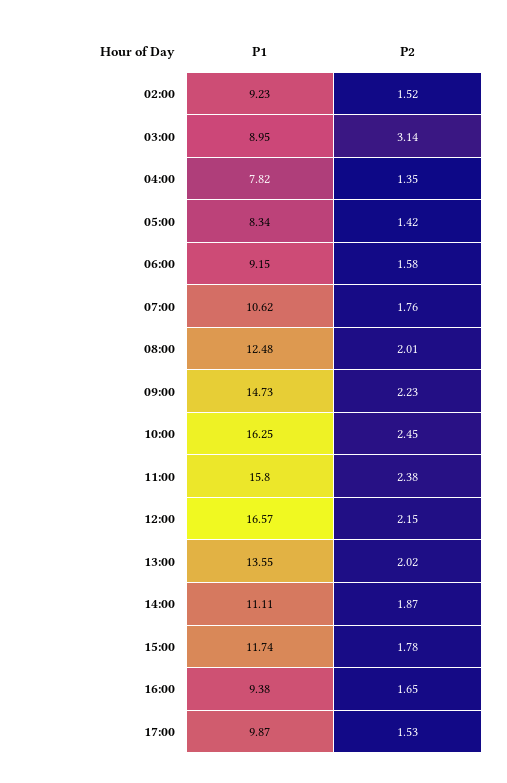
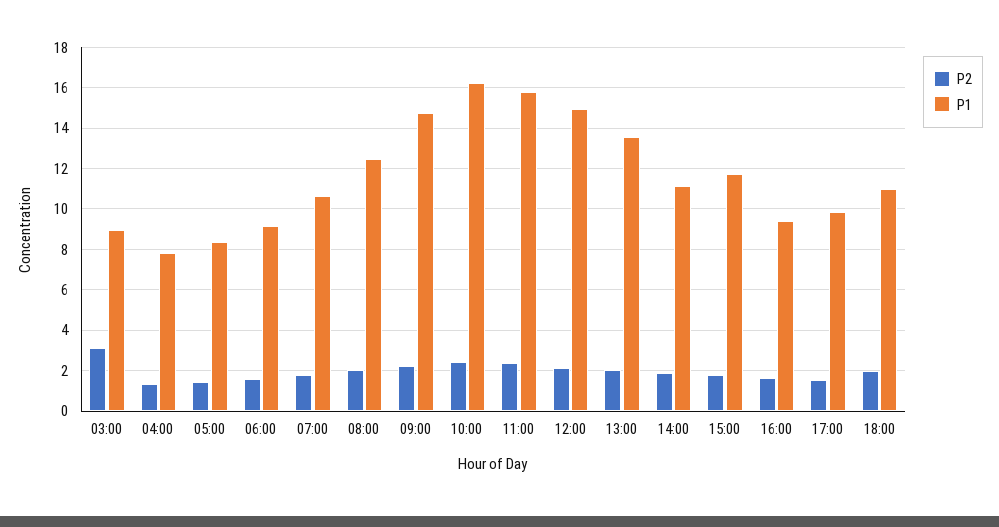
P1, 02:00: 9.23 -> none
P2, 02:00: 1.52 -> none
P1, 12:00: 16.57 -> 15
P2, 18:00: none -> 2
P1, 18:00: none -> 11

